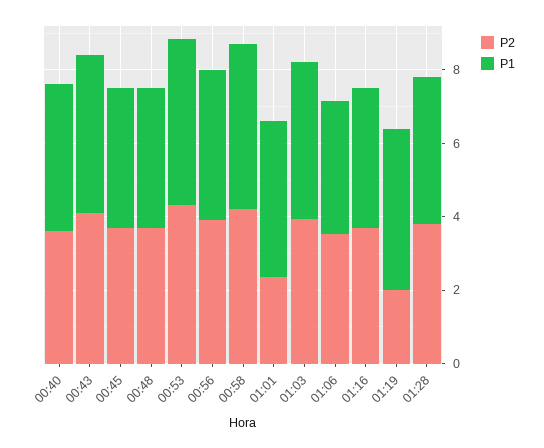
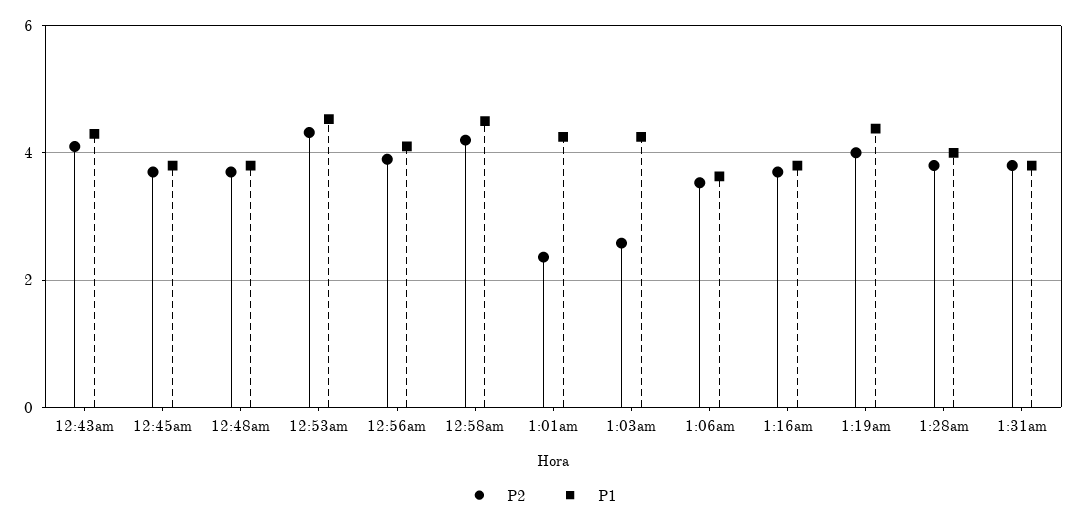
P2, 00:40: 3.5 -> none
P1, 00:40: 4 -> none
P2, 01:03: 4 -> 2.6
P2, 01:19: 2 -> 4
P2, 1:31am: none -> 3.8
P1, 1:31am: none -> 3.8

